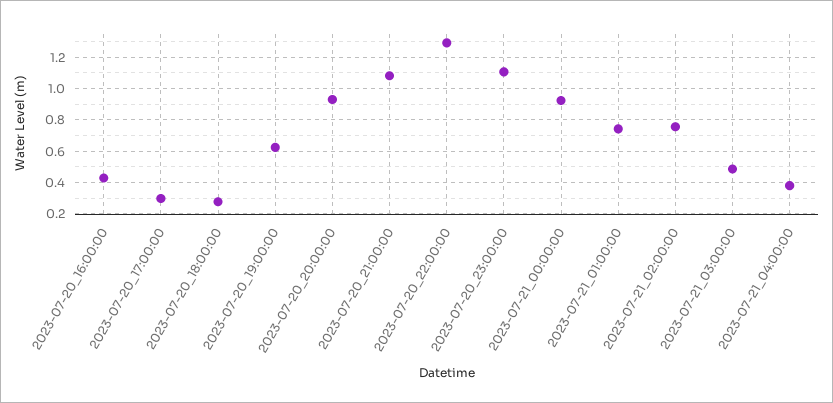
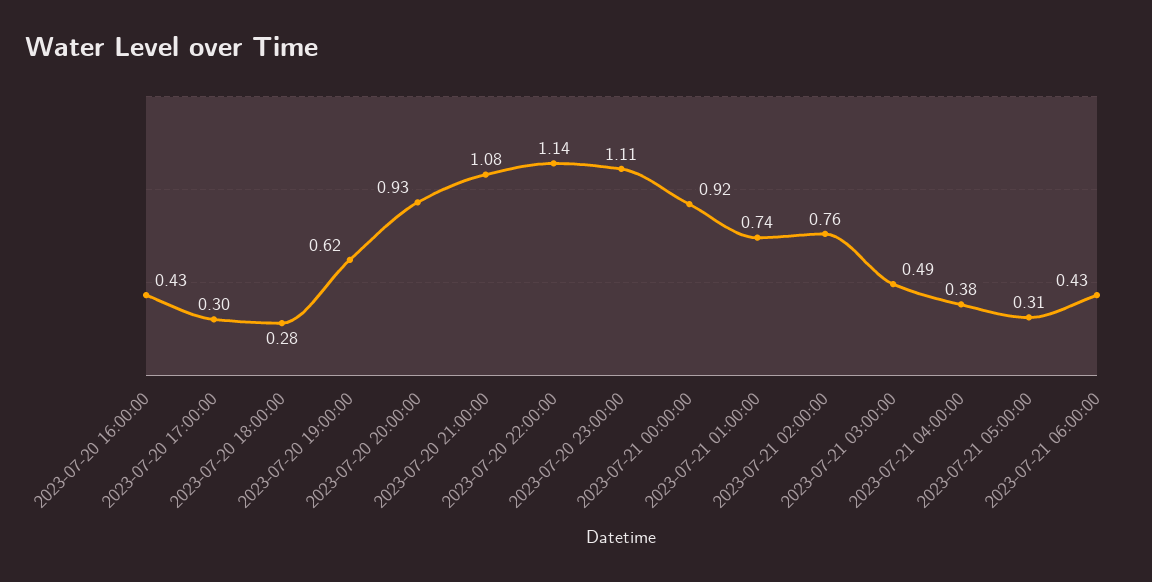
2023-07-20_22:00:00: 1.3 -> 1.14
2023-07-21 05:00:00: none -> 0.31
2023-07-21 06:00:00: none -> 0.43

